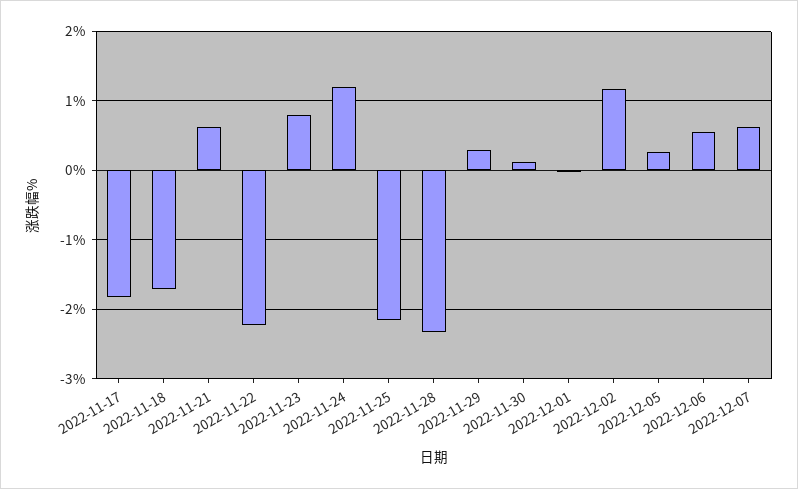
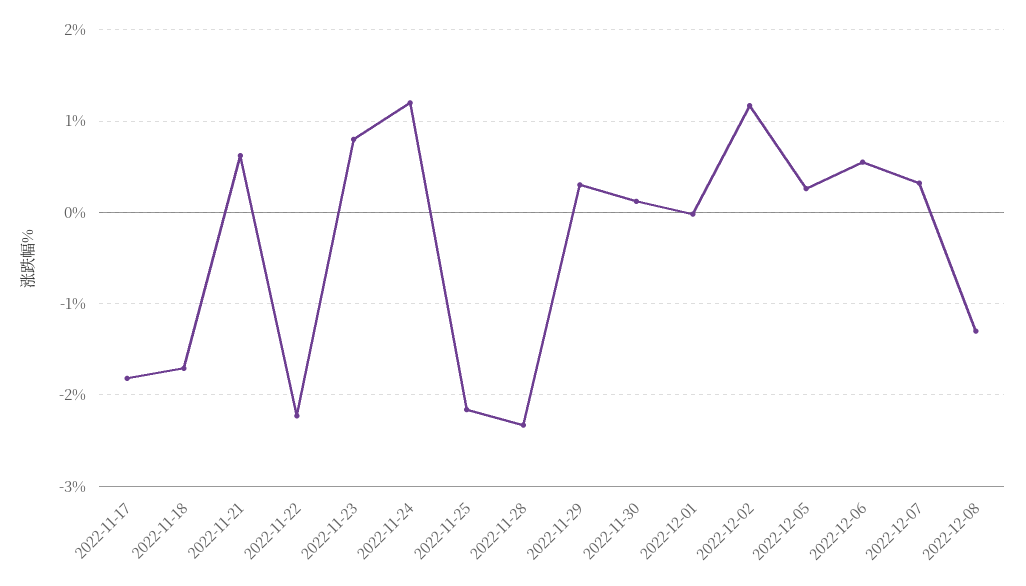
2022-12-07: 0.6 -> 0.3
2022-12-08: none -> -1.3

